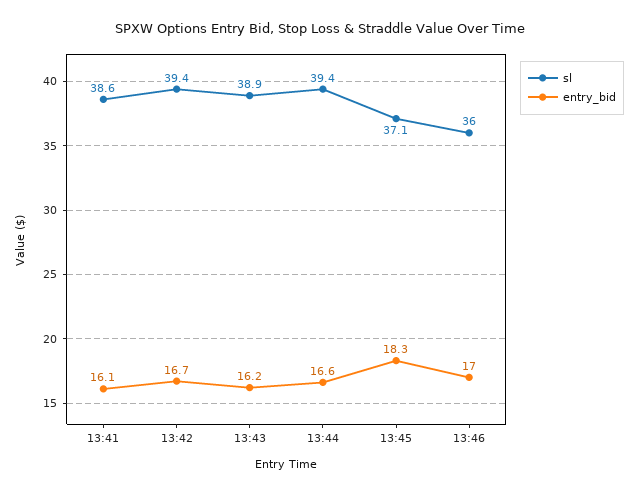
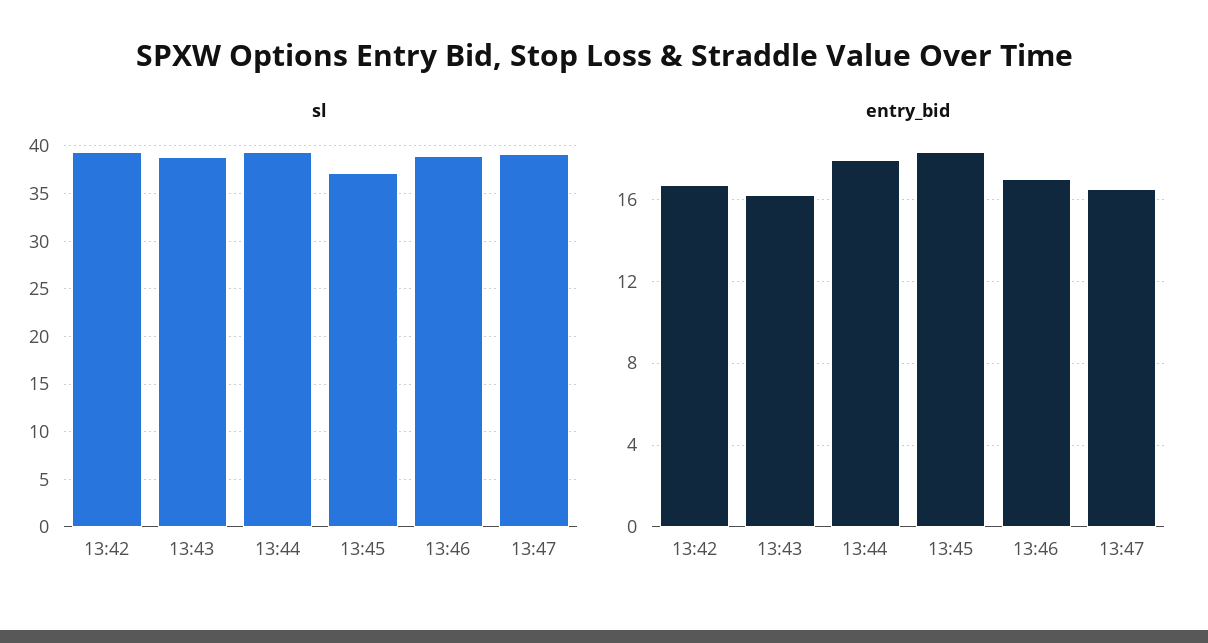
sl, 13:41: 38.6 -> none
entry_bid, 13:41: 16.1 -> none
entry_bid, 13:44: 16.6 -> 18
sl, 13:46: 36 -> 39
sl, 13:47: none -> 39
entry_bid, 13:47: none -> 16.5

